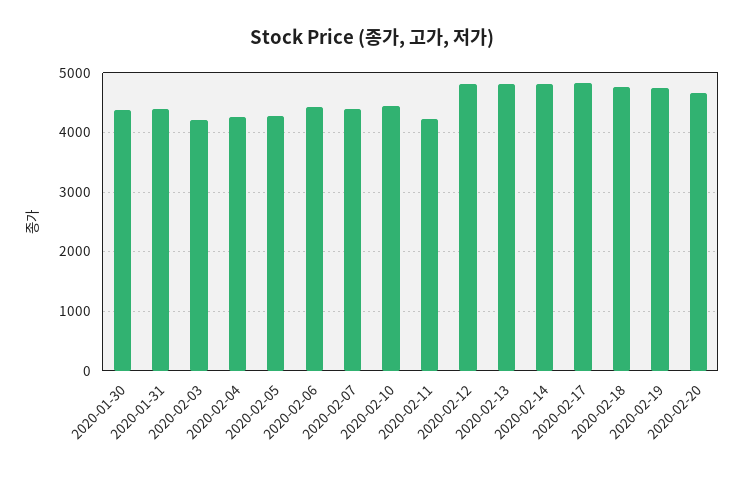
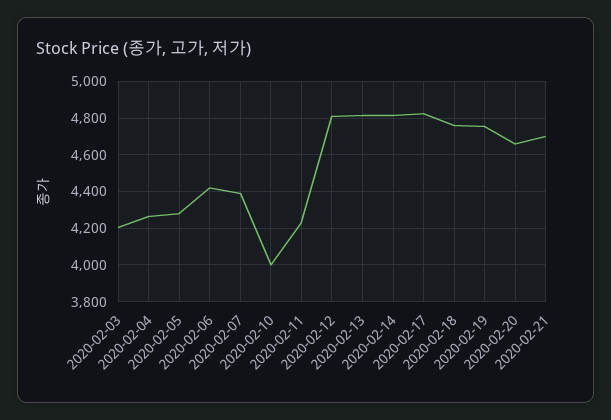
2020-01-30: 4400 -> none
2020-01-31: 4400 -> none
2020-02-10: 4400 -> 4000
2020-02-21: none -> 4700

